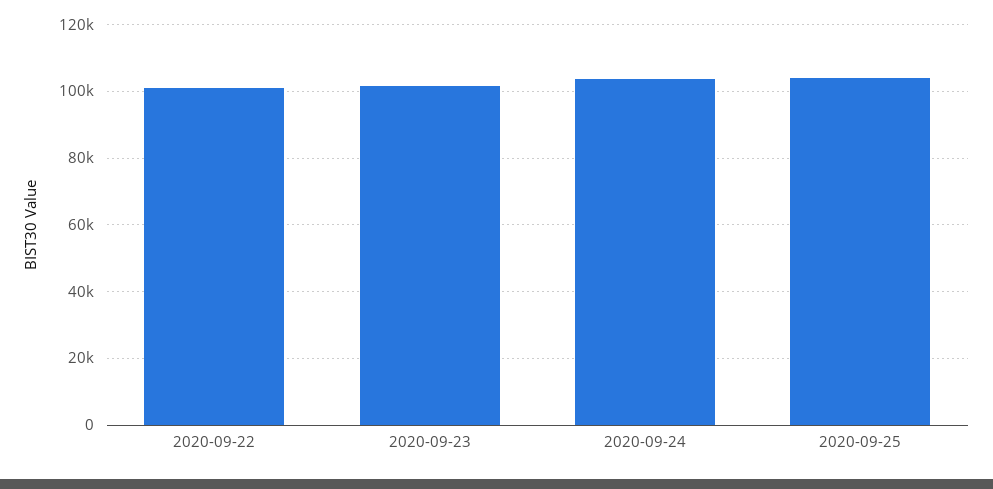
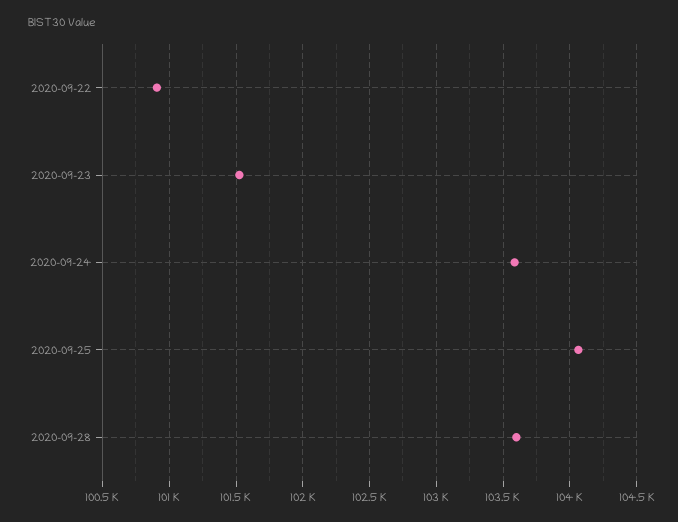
2020-09-28: none -> 103600

